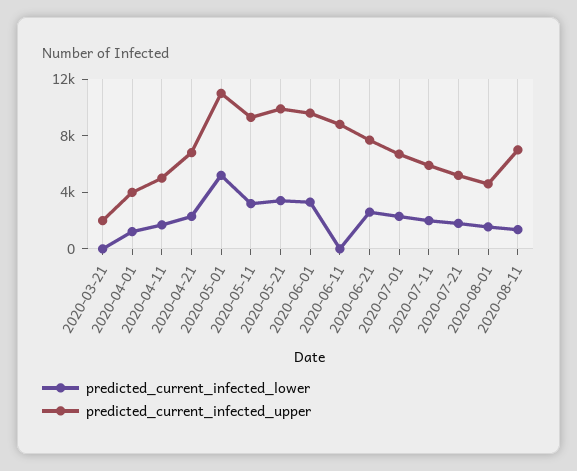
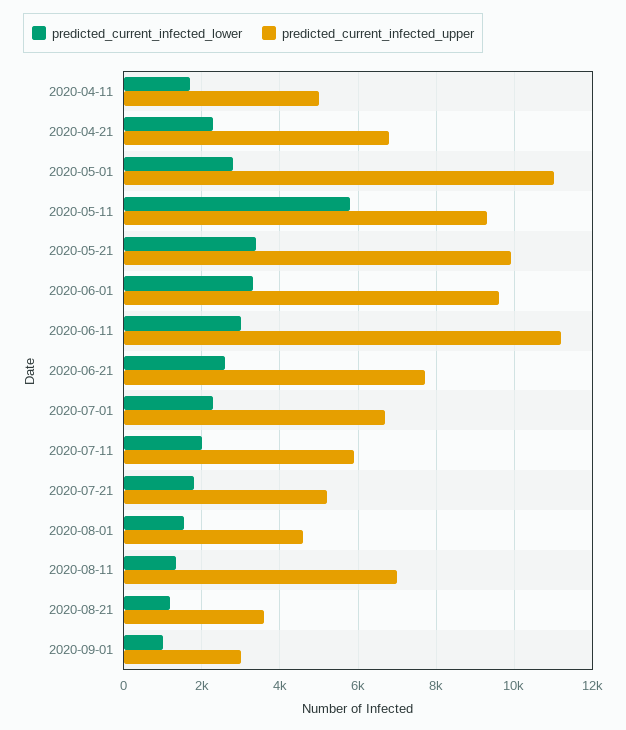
predicted_current_infected_lower, 2020-03-21: 0 -> none
predicted_current_infected_upper, 2020-03-21: 2000 -> none
predicted_current_infected_lower, 2020-04-01: 1000 -> none
predicted_current_infected_upper, 2020-04-01: 4000 -> none
predicted_current_infected_lower, 2020-05-01: 5000 -> 2800
predicted_current_infected_lower, 2020-05-11: 3000 -> 5800
predicted_current_infected_lower, 2020-06-11: 0 -> 3000
predicted_current_infected_upper, 2020-06-11: 9000 -> 11200
predicted_current_infected_lower, 2020-08-21: none -> 1200
predicted_current_infected_upper, 2020-08-21: none -> 3600
predicted_current_infected_lower, 2020-09-01: none -> 1000
predicted_current_infected_upper, 2020-09-01: none -> 3000

